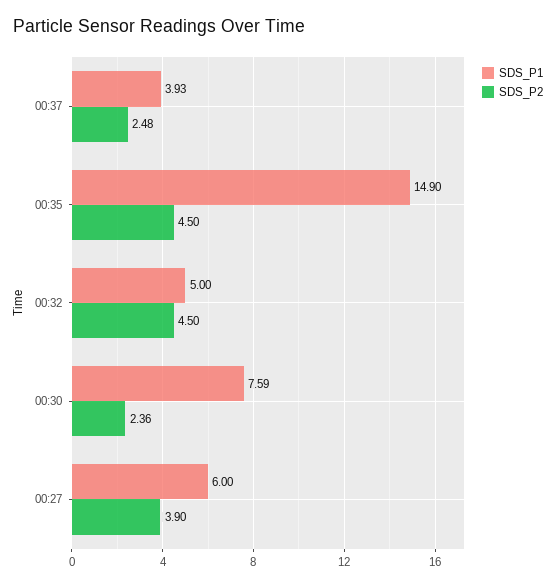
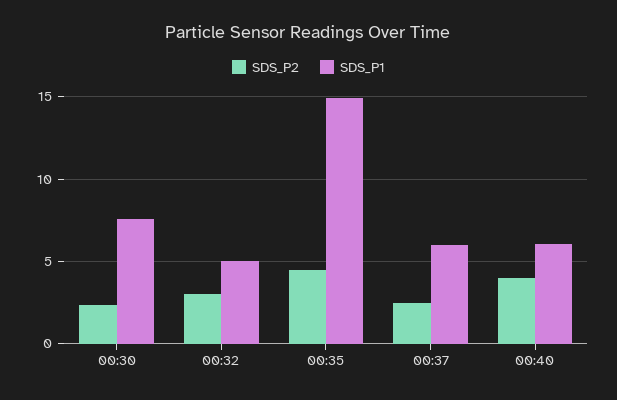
SDS_P1, 00:37: 3.93 -> 6
SDS_P2, 00:32: 4.5 -> 3
SDS_P1, 00:27: 6 -> none
SDS_P2, 00:27: 3.9 -> none
SDS_P2, 00:40: none -> 4
SDS_P1, 00:40: none -> 6

